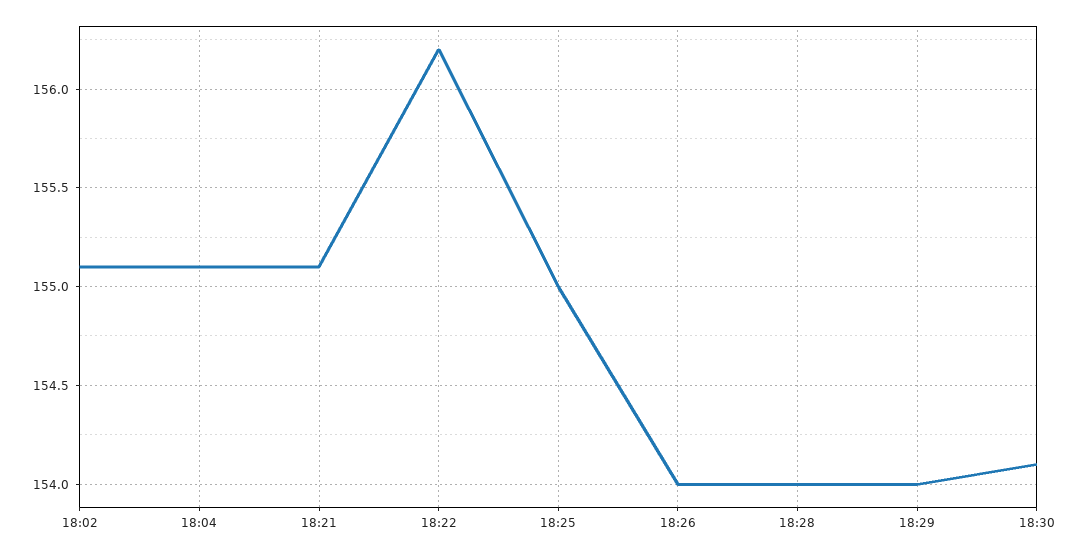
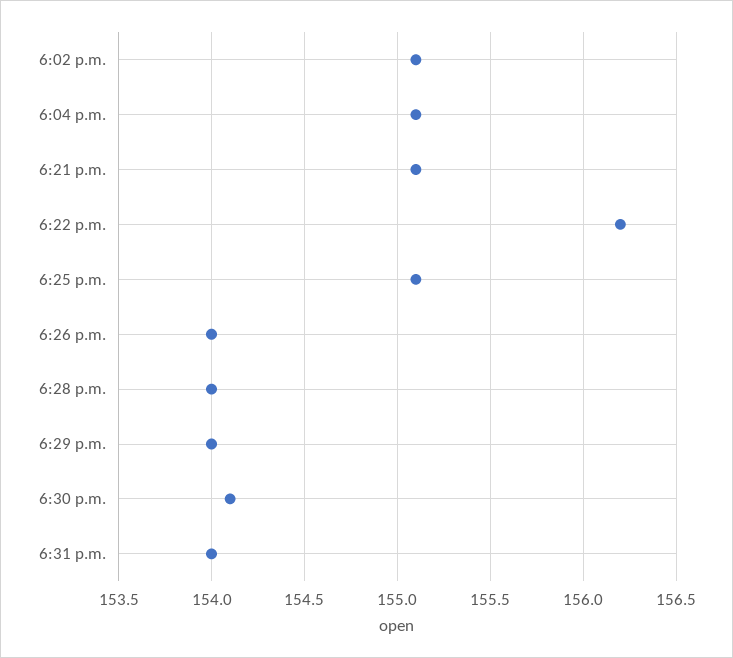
18:25: 155 -> 155.1
6:31 p.m.: none -> 154

